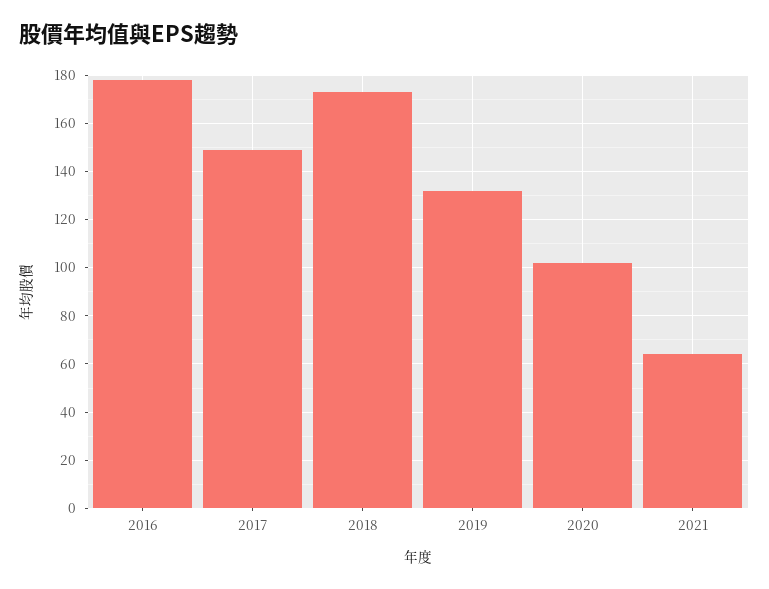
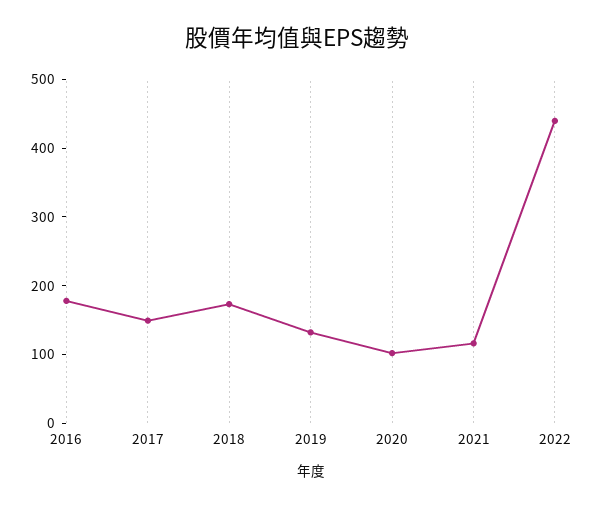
2021: 65 -> 120
2022: none -> 440

